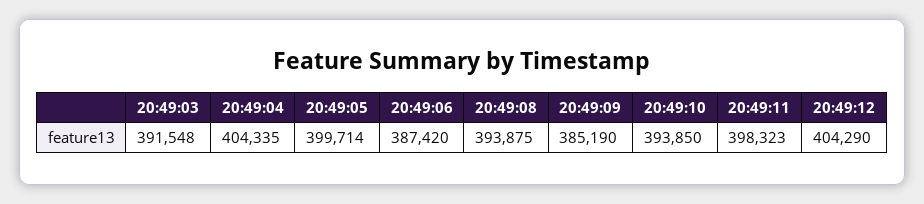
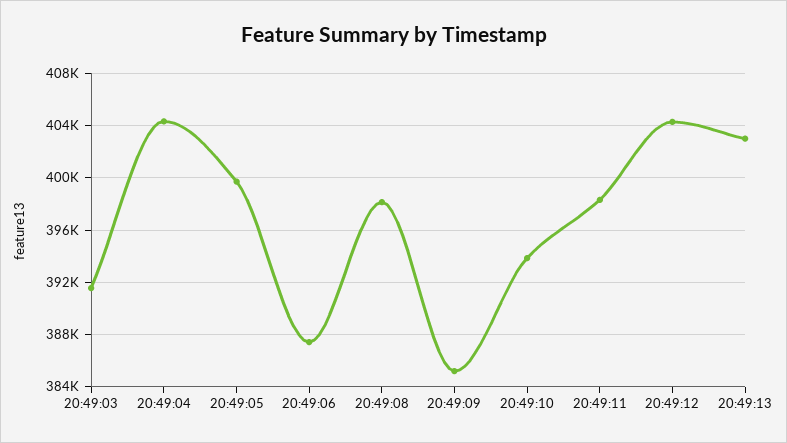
20:49:08: 393875 -> 398000
20:49:13: none -> 403000

